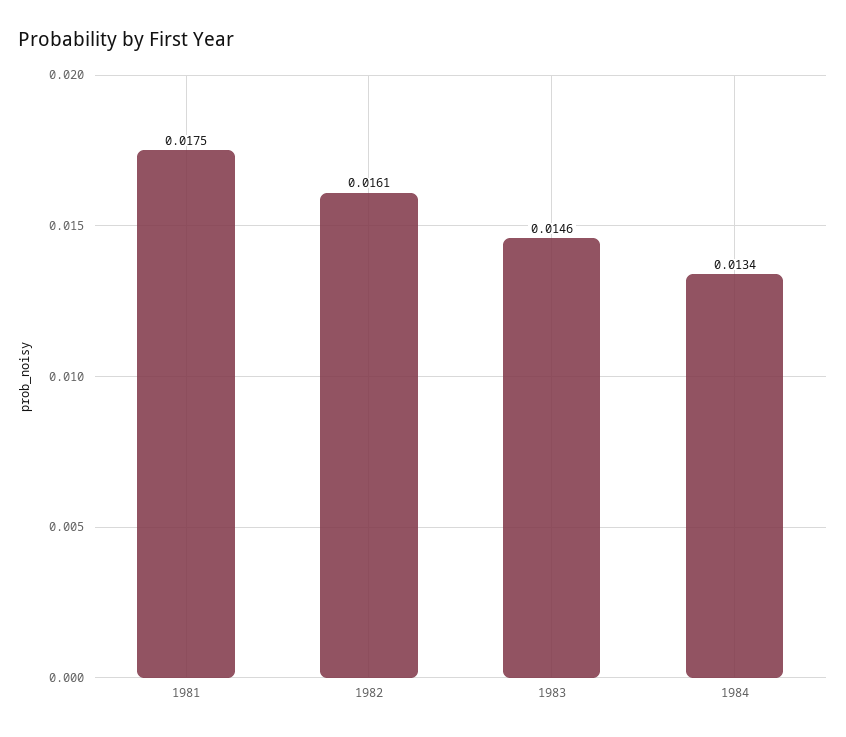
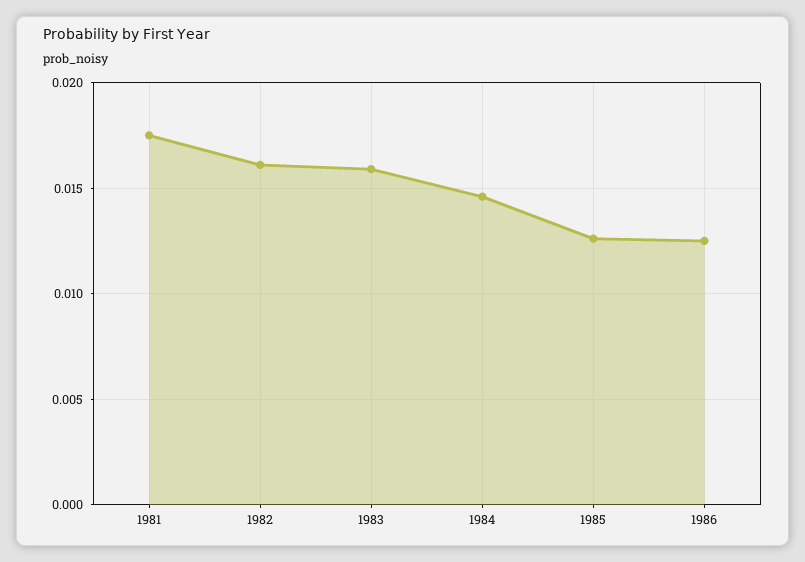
1983: 0.0146 -> 0.016
1984: 0.0134 -> 0.0145
1985: none -> 0.0125
1986: none -> 0.0125

